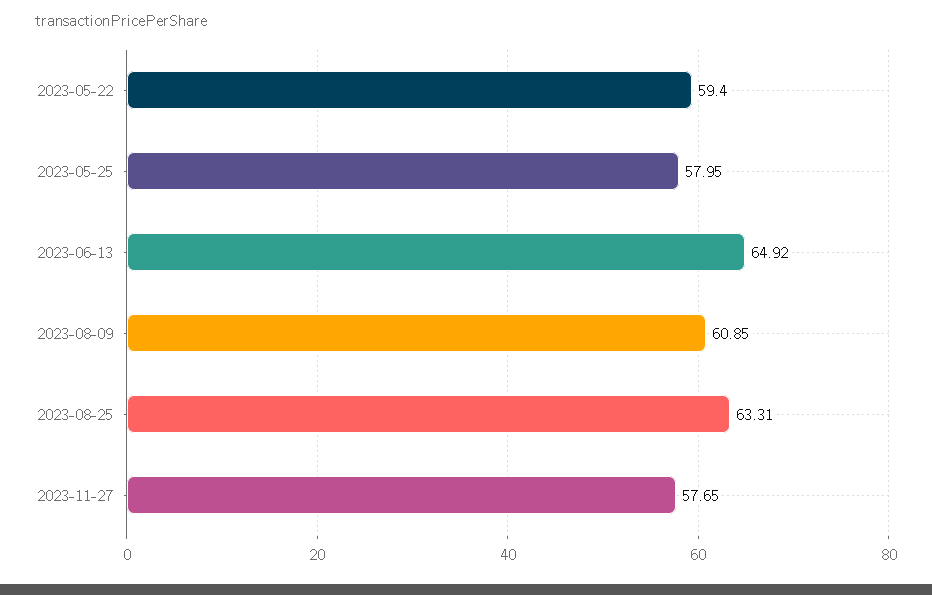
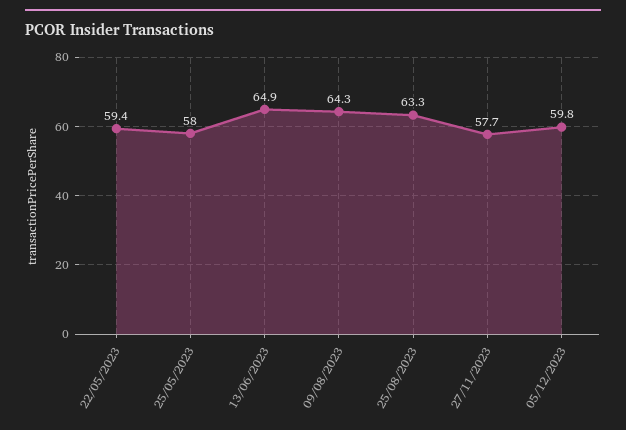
2023-08-09: 60.85 -> 64.3
05/12/2023: none -> 59.8

